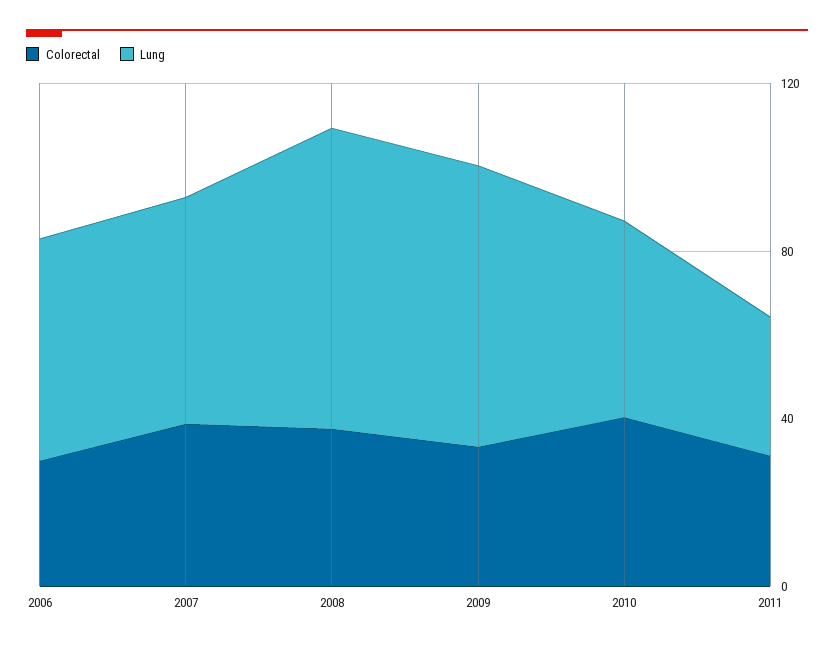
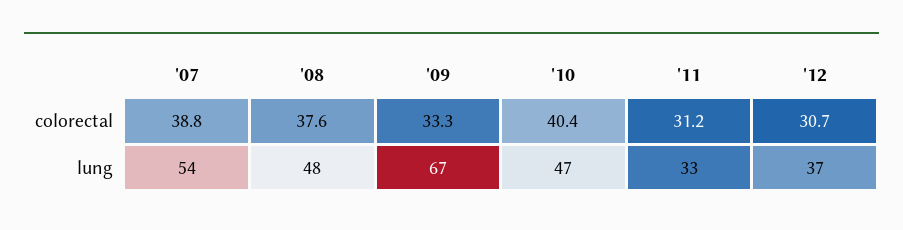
Colorectal, 2006: 30 -> none
Lung, 2006: 50 -> none
Lung, 2008: 70 -> 48
Colorectal, '12: none -> 30.7
Lung, '12: none -> 37

